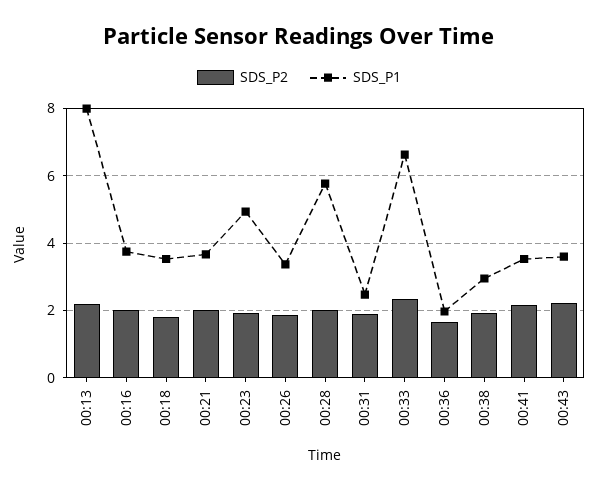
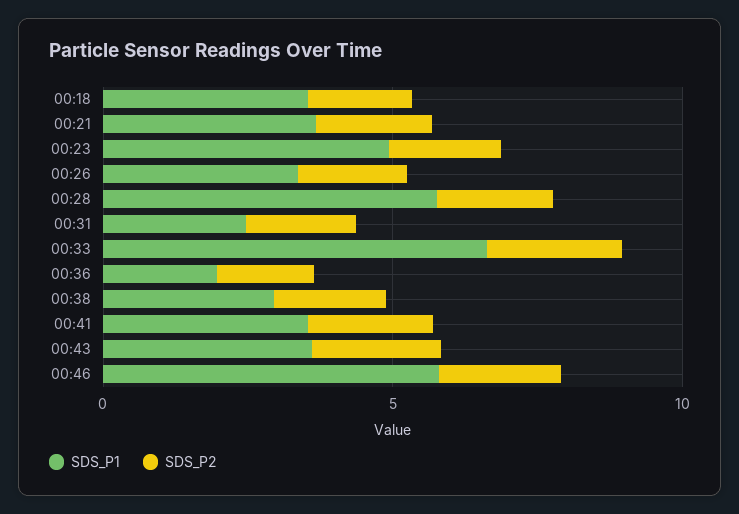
SDS_P2, 00:13: 2.2 -> none
SDS_P1, 00:13: 8 -> none
SDS_P2, 00:16: 2 -> none
SDS_P1, 00:16: 3.8 -> none
SDS_P1, 00:46: none -> 6
SDS_P2, 00:46: none -> 2

